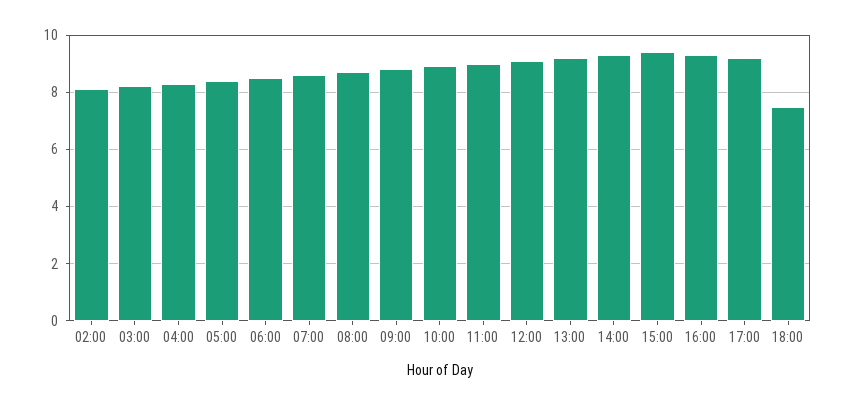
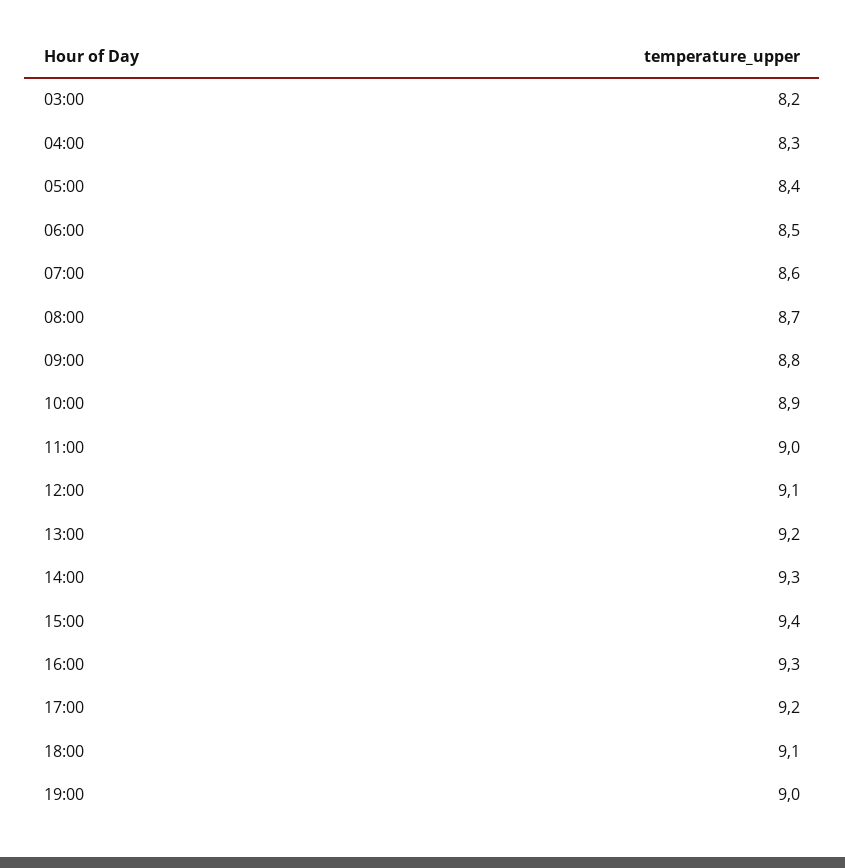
02:00: 8 -> none
18:00: 7.5 -> 9.1
19:00: none -> 9

